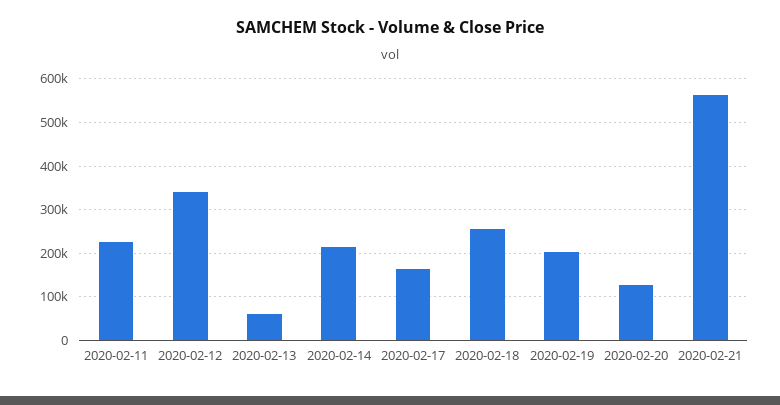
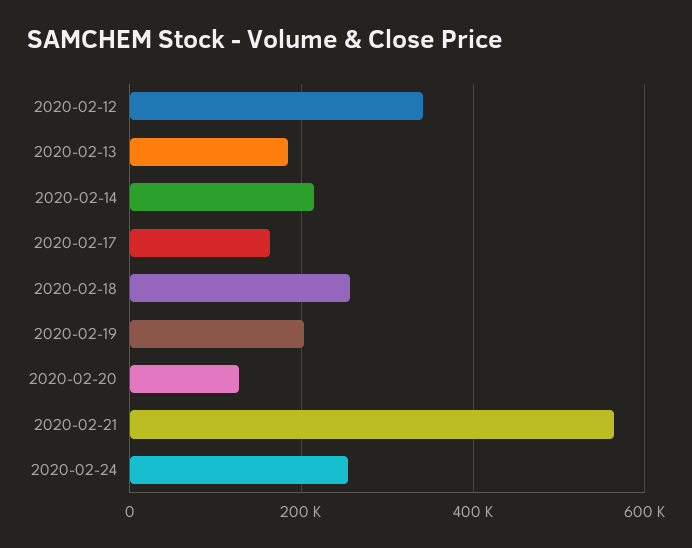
2020-02-11: 220000 -> none
2020-02-13: 60000 -> 180000
2020-02-24: none -> 260000

